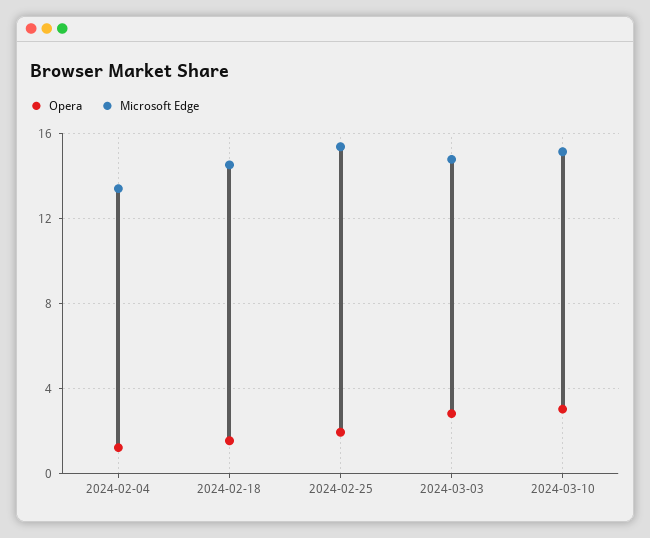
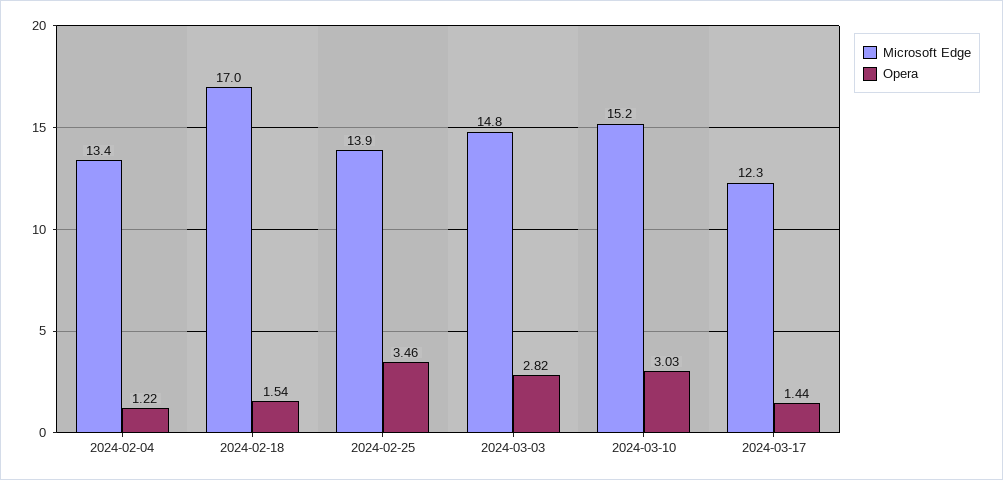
Microsoft Edge, 2024-02-18: 14.5 -> 17
Opera, 2024-02-25: 2 -> 3.46
Microsoft Edge, 2024-02-25: 15.5 -> 13.9
Microsoft Edge, 2024-03-17: none -> 12.3
Opera, 2024-03-17: none -> 1.44

